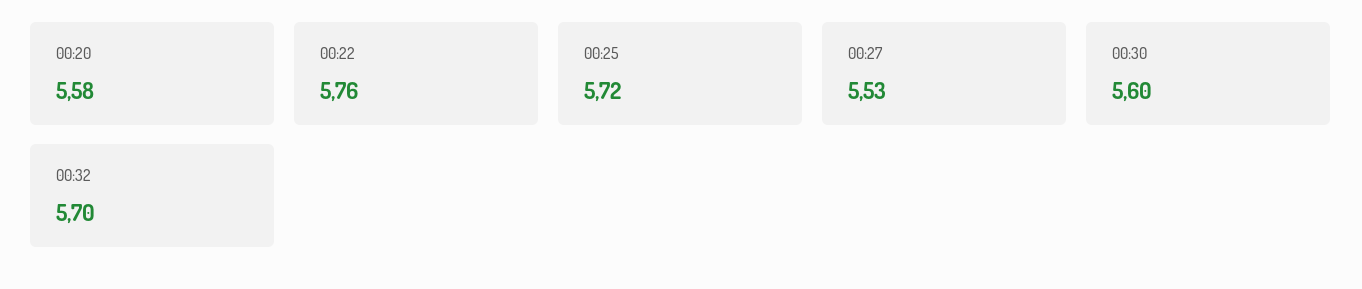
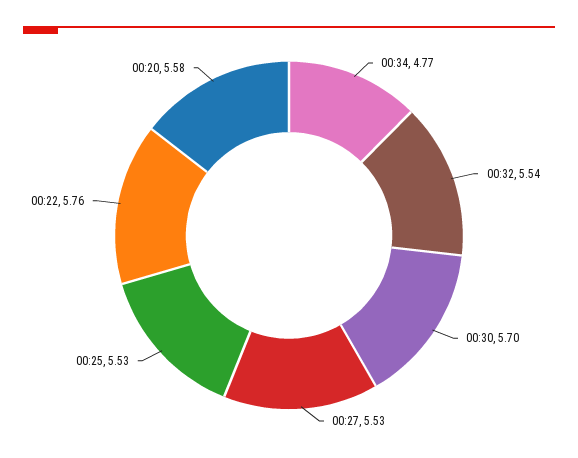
00:25: 5.72 -> 5.53
00:30: 5.6 -> 5.7
00:32: 5.7 -> 5.54
00:34: none -> 4.77

